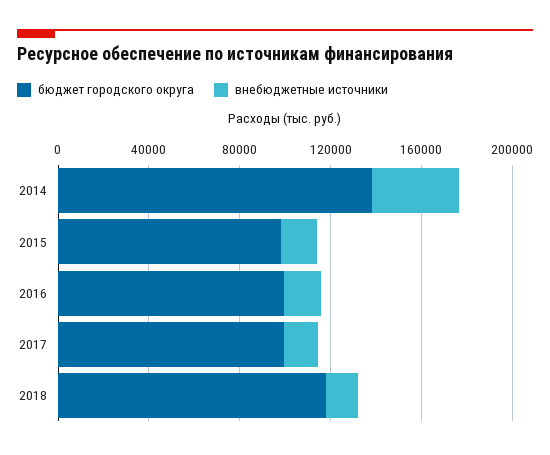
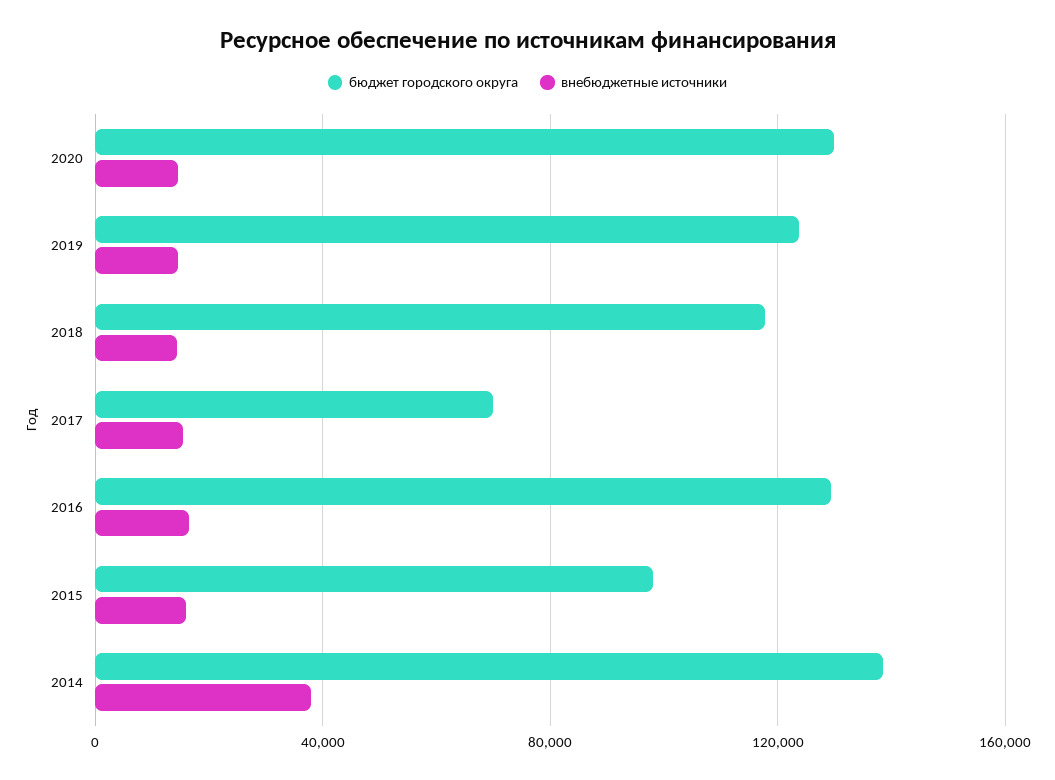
бюджет городского округа, 2016: 100000 -> 130000
бюджет городского округа, 2017: 100000 -> 70000
бюджет городского округа, 2020: none -> 130000
внебюджетные источники, 2020: none -> 15000
бюджет городского округа, 2019: none -> 125000
внебюджетные источники, 2019: none -> 15000

